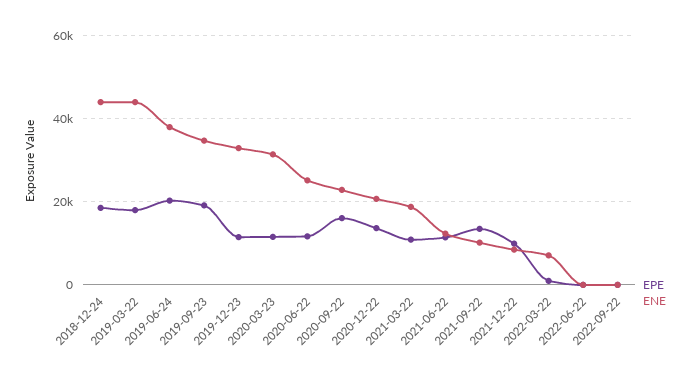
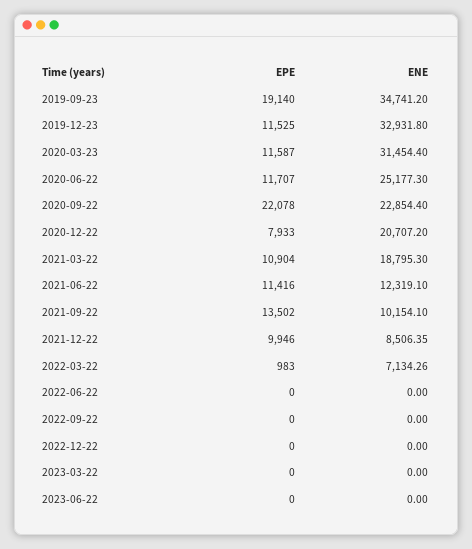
EPE, 2018-12-24: 18000 -> none
ENE, 2018-12-24: 44000 -> none
EPE, 2019-03-22: 18000 -> none
ENE, 2019-03-22: 44000 -> none
EPE, 2019-06-24: 20000 -> none
ENE, 2019-06-24: 38000 -> none
EPE, 2020-09-22: 16000 -> 22078
EPE, 2020-12-22: 14000 -> 7933
EPE, 2022-12-22: none -> 0
ENE, 2022-12-22: none -> 0
EPE, 2023-03-22: none -> 0
ENE, 2023-03-22: none -> 0
EPE, 2023-06-22: none -> 0
ENE, 2023-06-22: none -> 0

